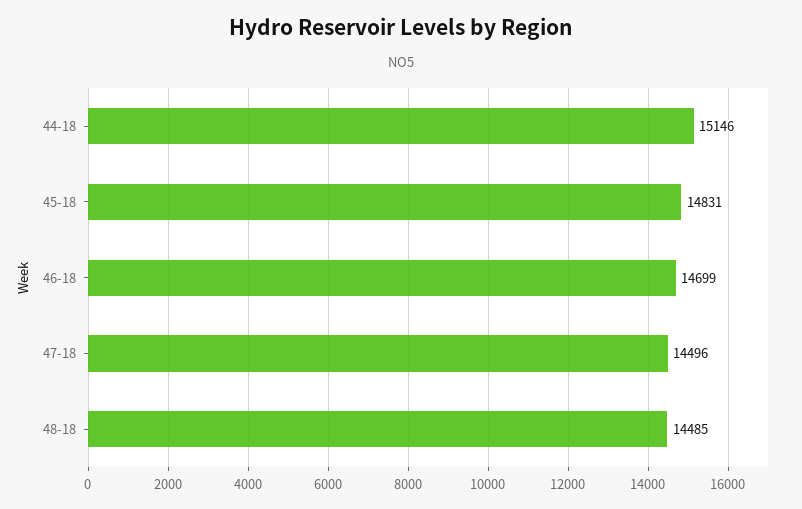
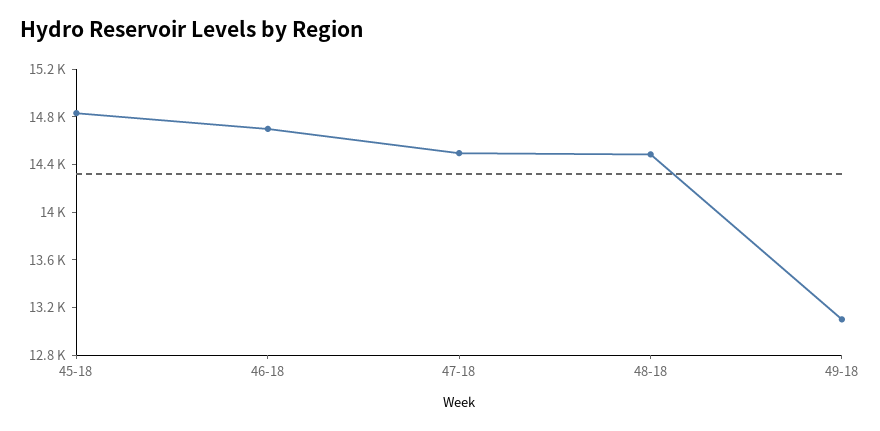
44-18: 15146 -> none
49-18: none -> 13100

